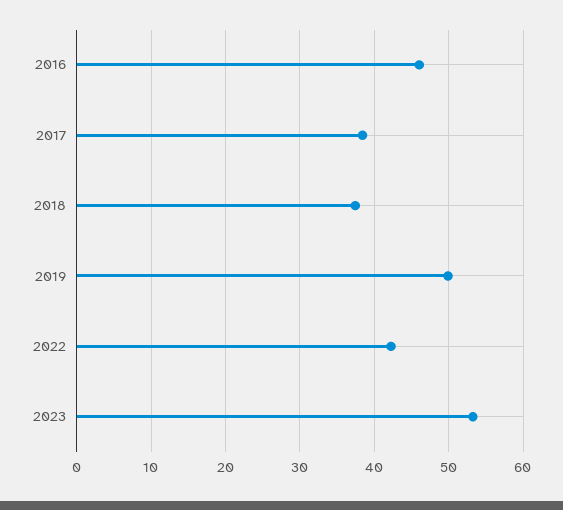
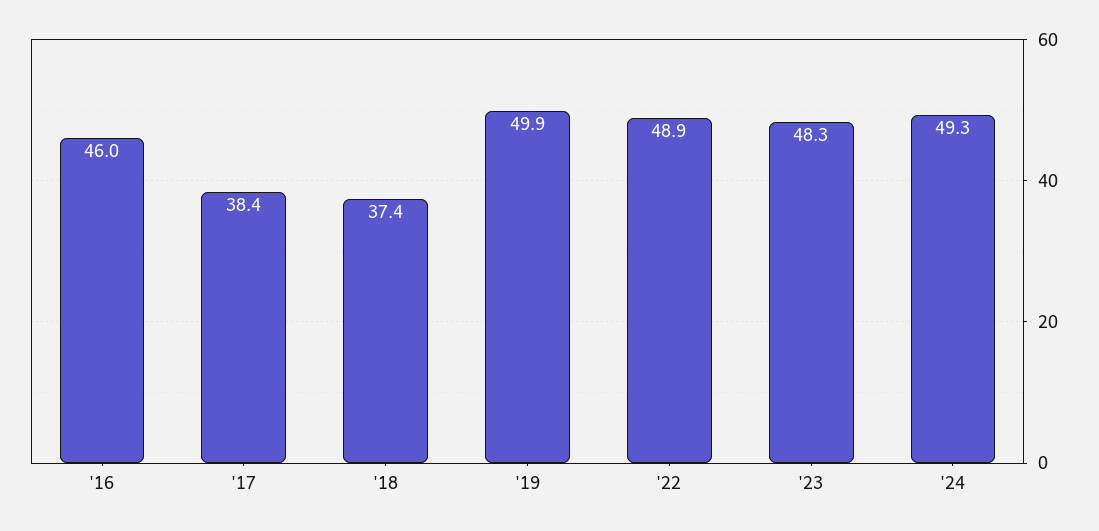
2022: 42 -> 48.9
2023: 53 -> 48.3
'24: none -> 49.3

